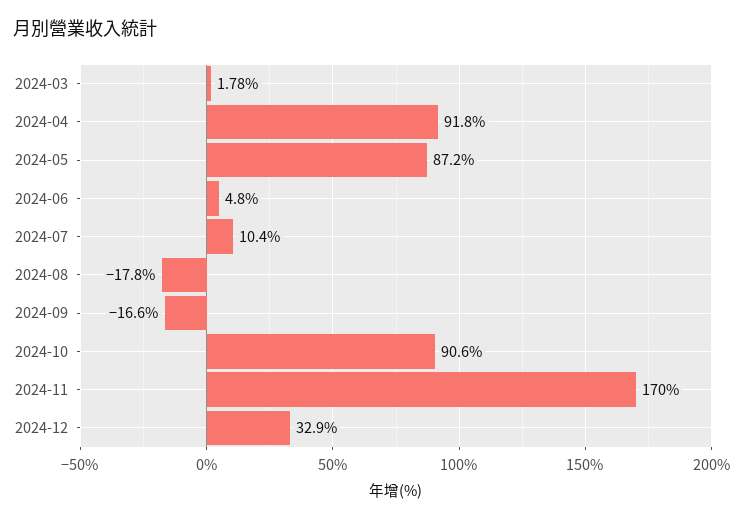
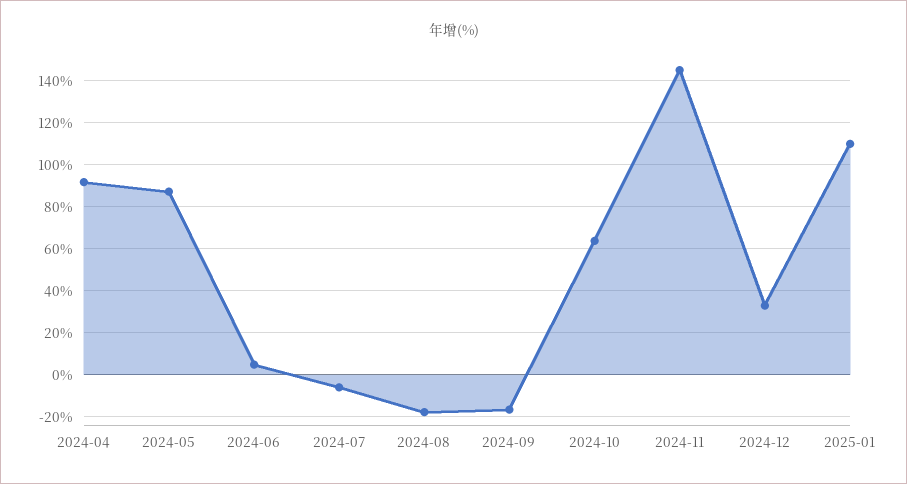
2024-03: 1.78 -> none
2024-07: 10.4 -> -5
2024-10: 90.6 -> 65
2024-11: 170 -> 145
2025-01: none -> 110

